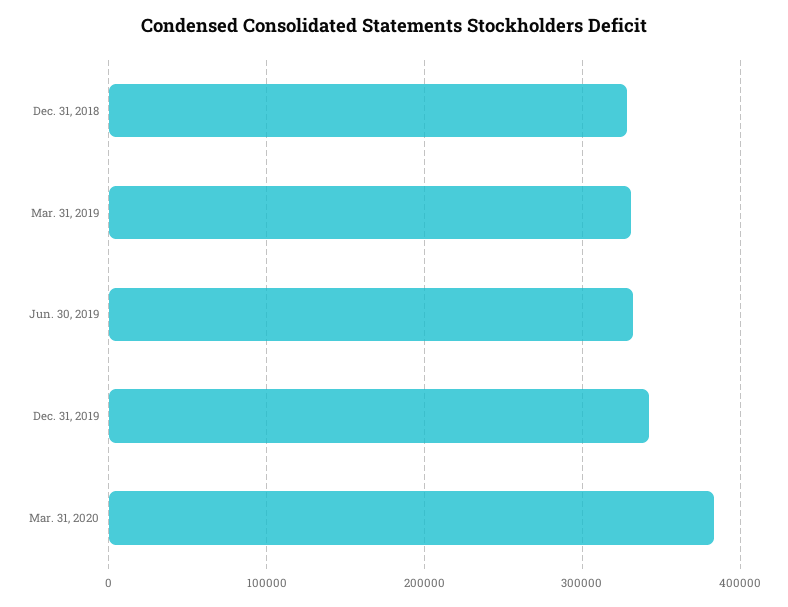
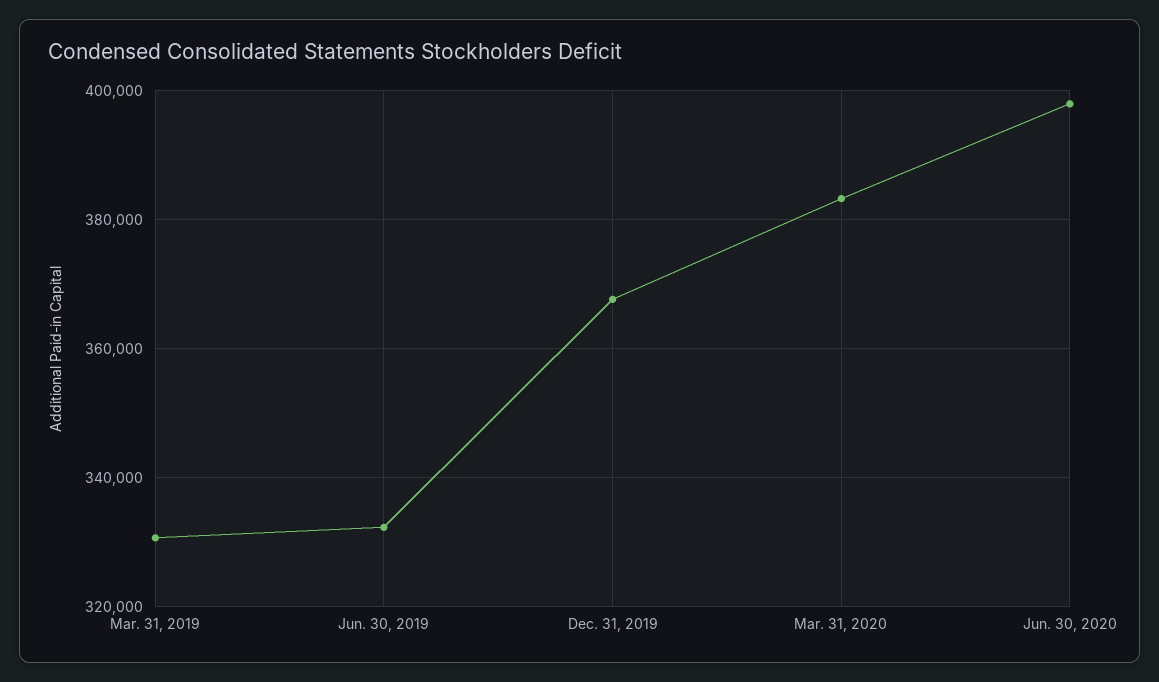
Dec. 31, 2018: 330000 -> none
Dec. 31, 2019: 340000 -> 368000
Jun. 30, 2020: none -> 398000

